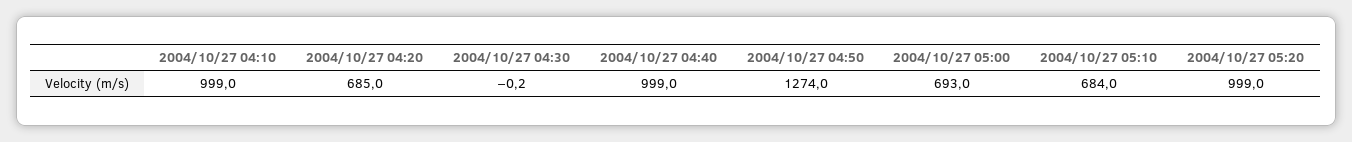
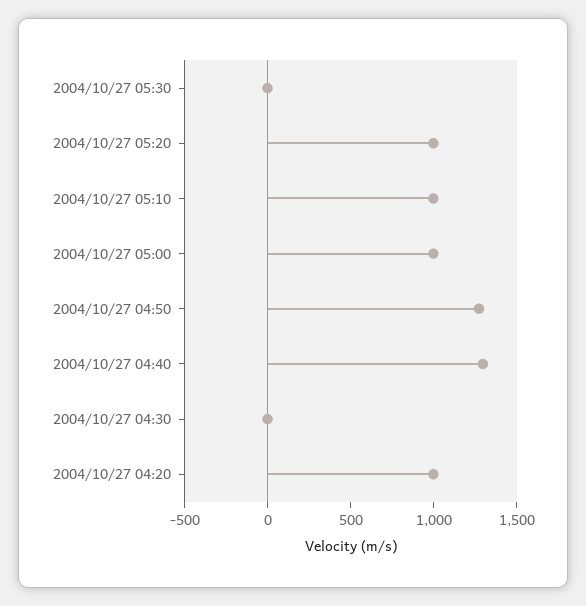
2004/10/27 04:10: 999 -> none
2004/10/27 04:20: 685 -> 1000
2004/10/27 04:40: 999 -> 1300
2004/10/27 05:00: 693 -> 1000
2004/10/27 05:10: 684 -> 1000
2004/10/27 05:30: none -> 0

